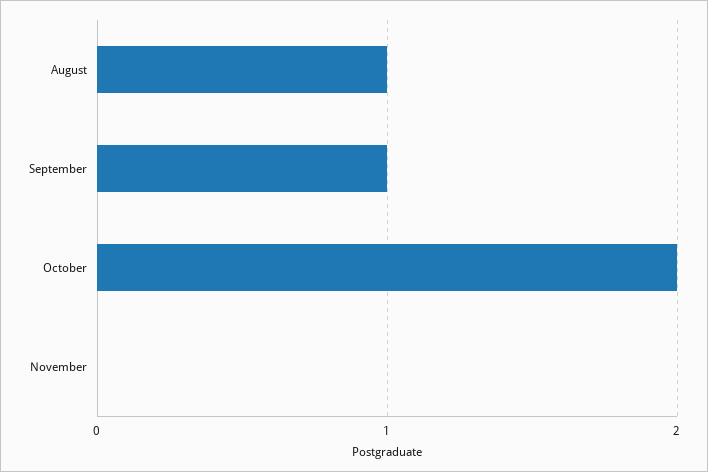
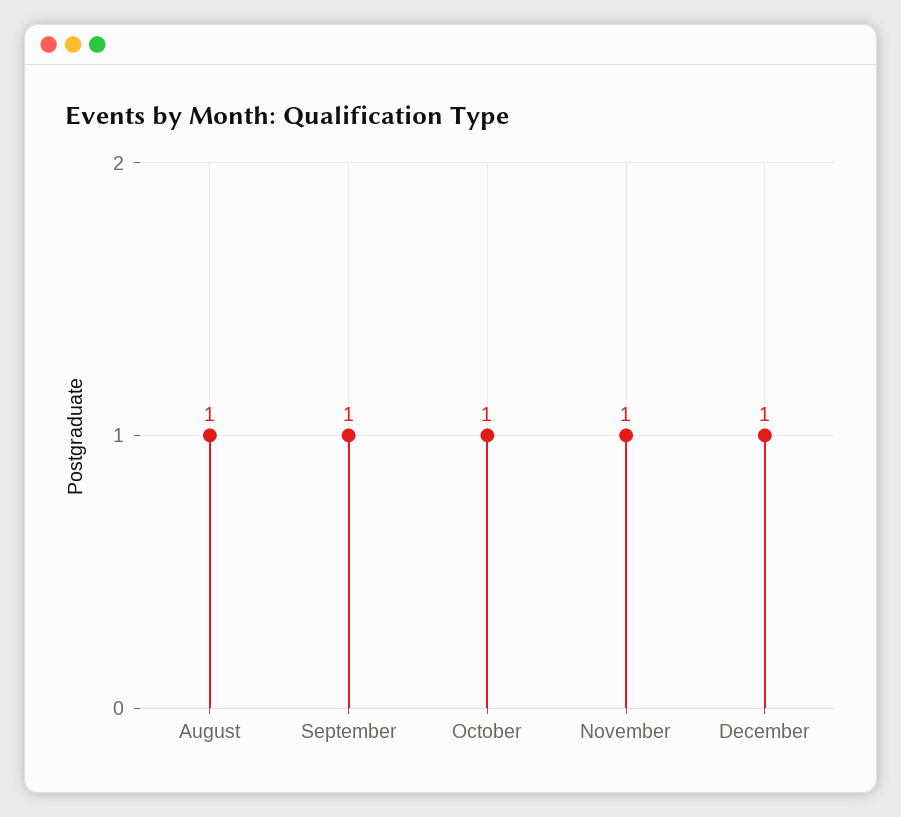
October: 2 -> 1
November: 0 -> 1
December: none -> 1

